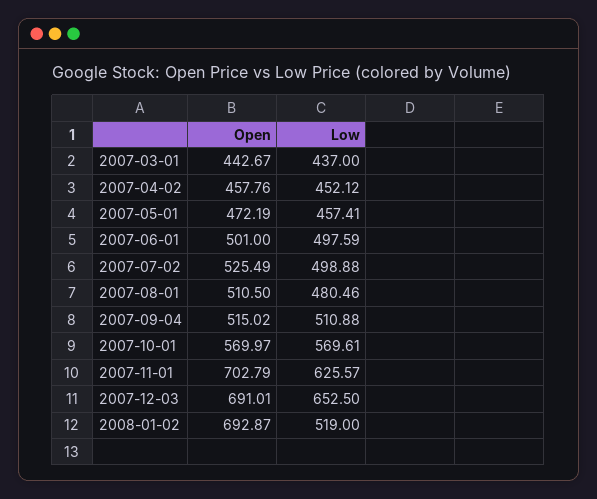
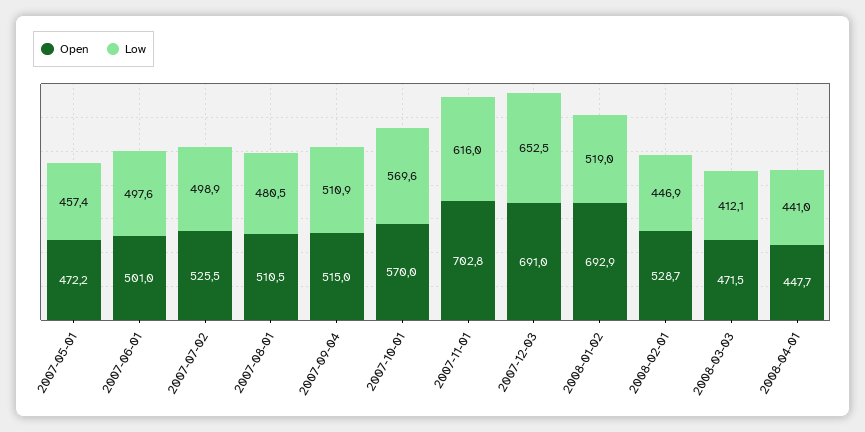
Open, 2007-03-01: 442.67 -> none
Low, 2007-03-01: 437 -> none
Open, 2007-04-02: 457.76 -> none
Low, 2007-04-02: 452.12 -> none
Low, 2007-11-01: 625.57 -> 616
Open, 2008-02-01: none -> 528.7
Low, 2008-02-01: none -> 446.9
Open, 2008-03-03: none -> 471.5
Low, 2008-03-03: none -> 412.1
Open, 2008-04-01: none -> 447.7
Low, 2008-04-01: none -> 441

